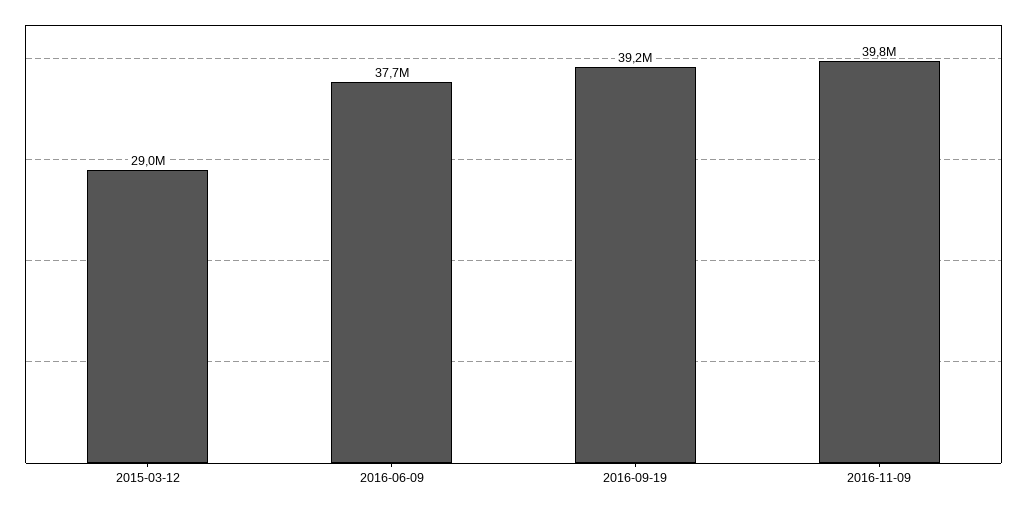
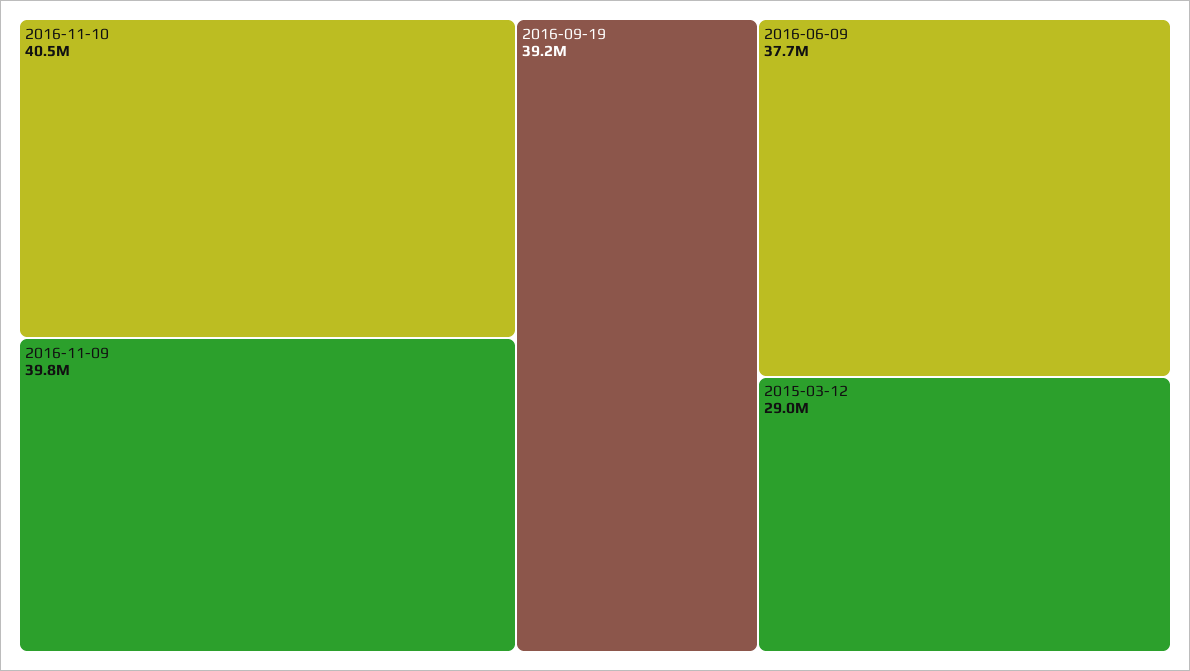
2016-11-10: none -> 40500000

